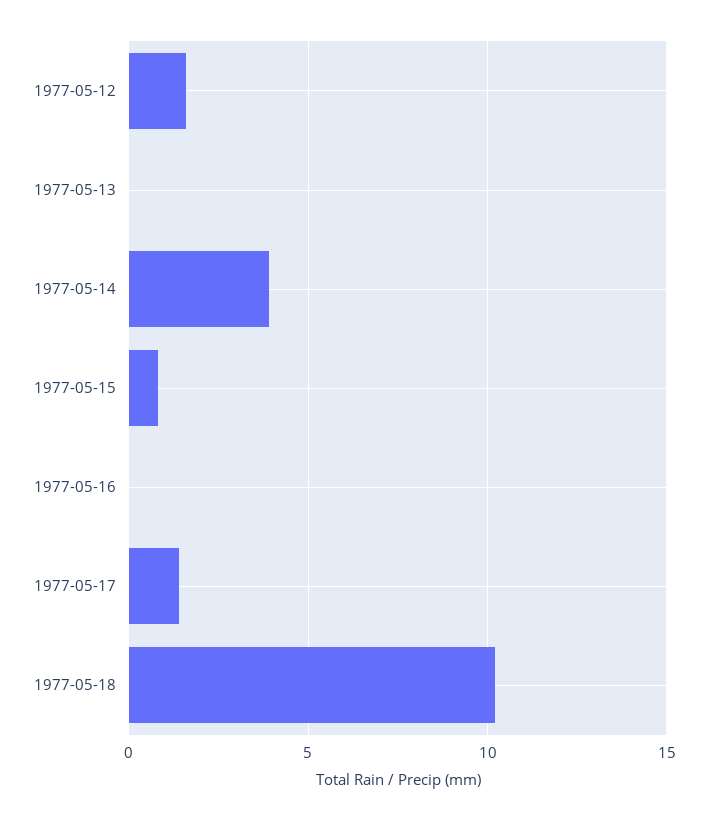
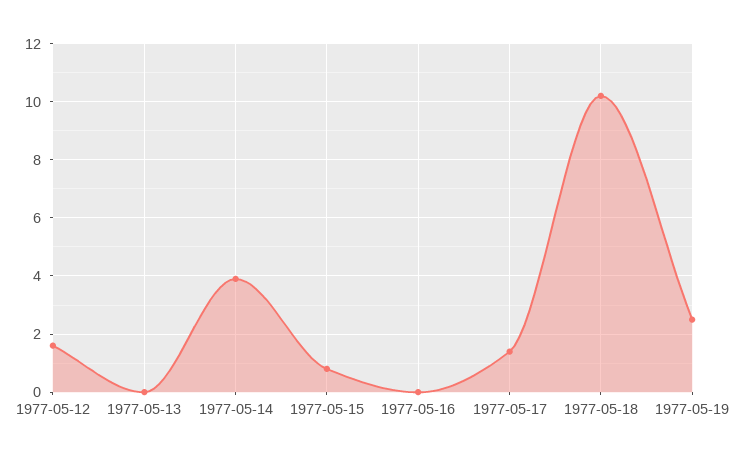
1977-05-19: none -> 2.5

